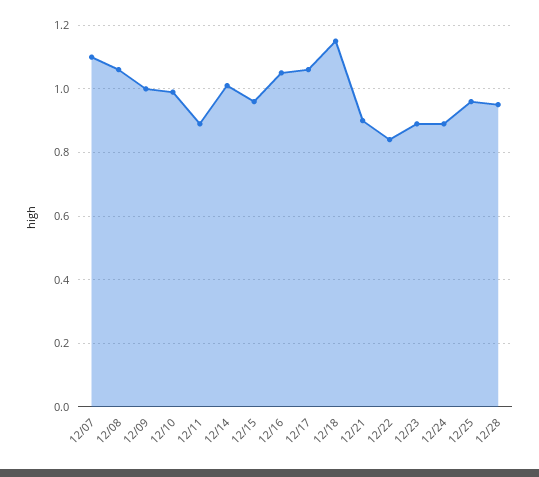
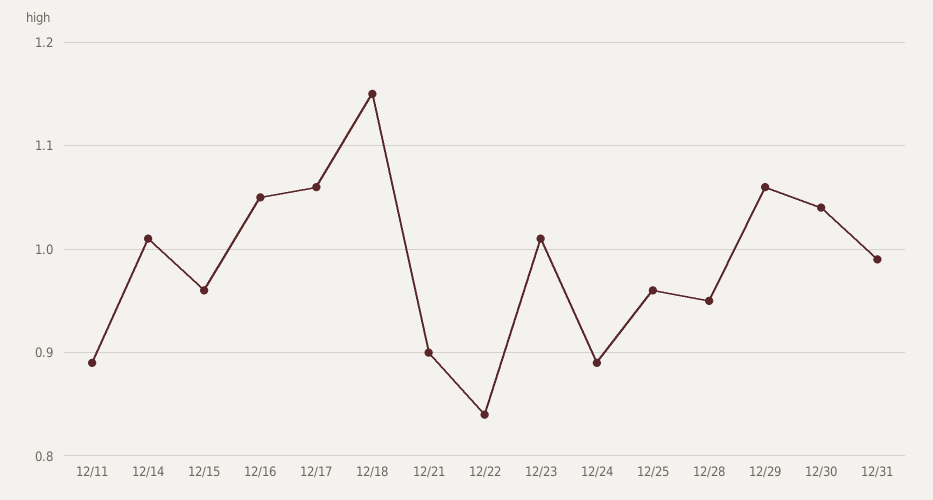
12/07: 1.1 -> none
12/08: 1.05 -> none
12/09: 1 -> none
12/10: 1 -> none
12/23: 0.9 -> 1.01
12/29: none -> 1.06
12/30: none -> 1.04
12/31: none -> 0.99

